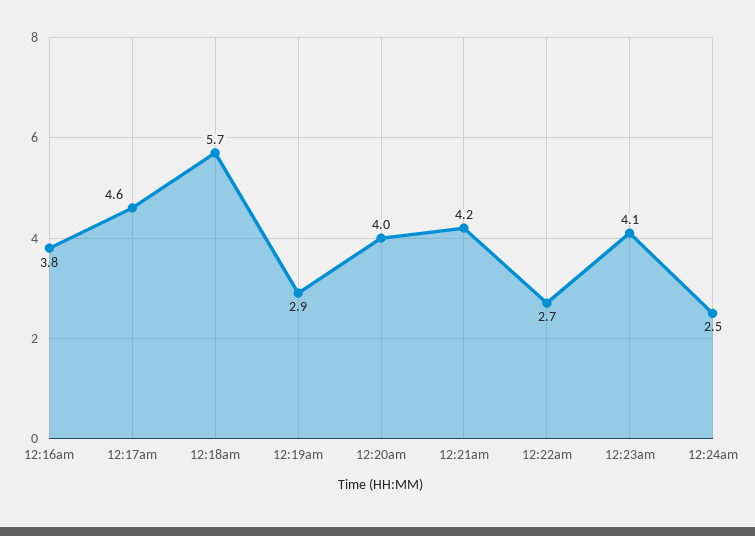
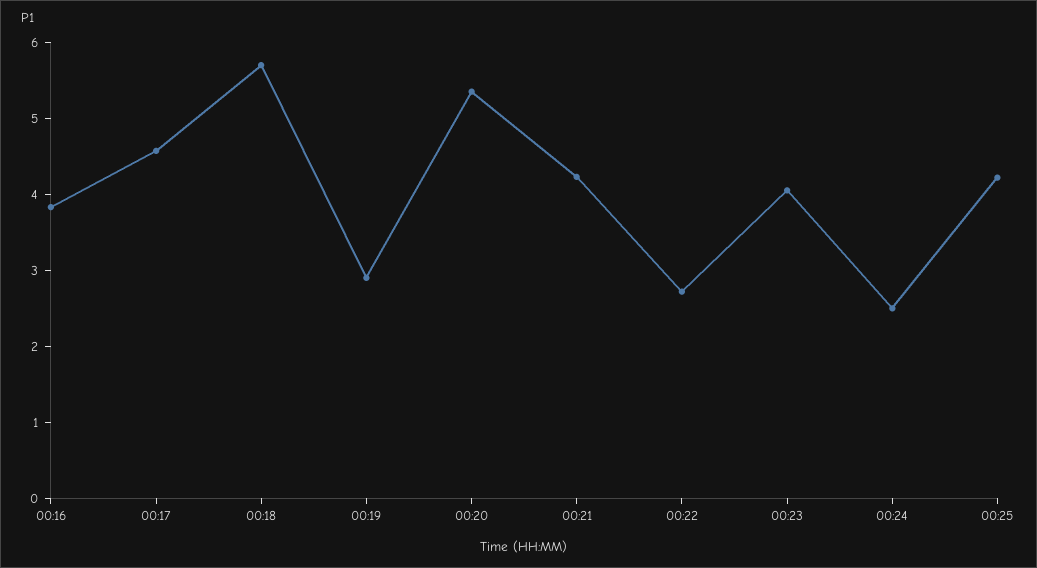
12:20am: 4 -> 5.4
00:25: none -> 4.2

